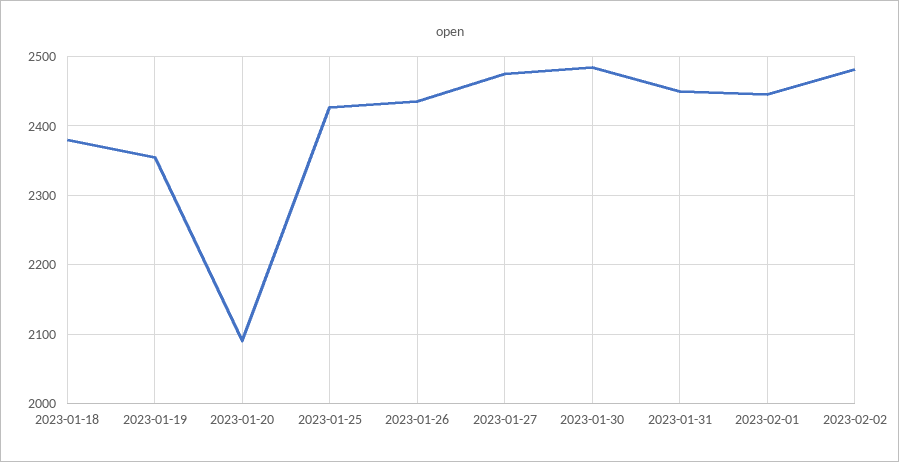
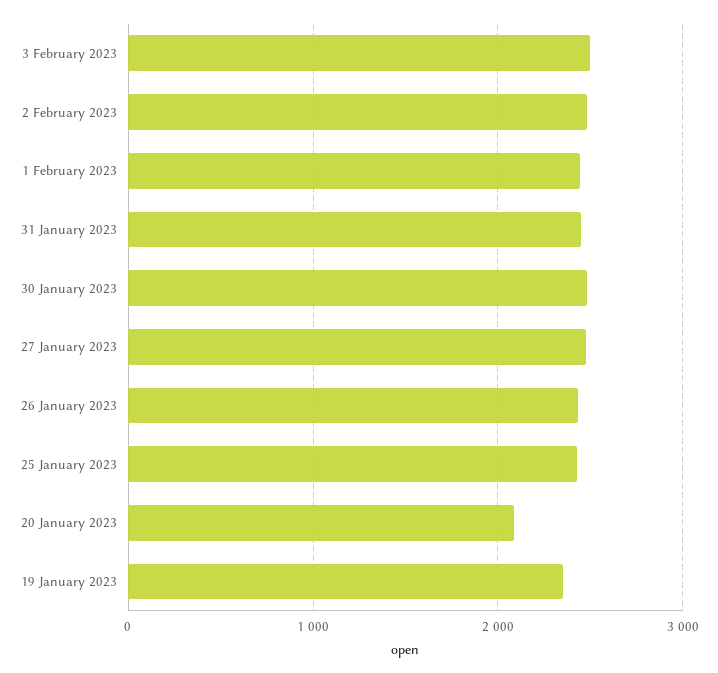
2023-01-18: 2380 -> none
3 February 2023: none -> 2500

